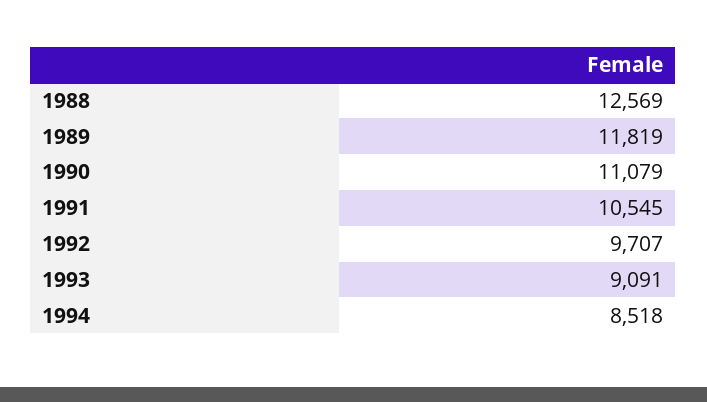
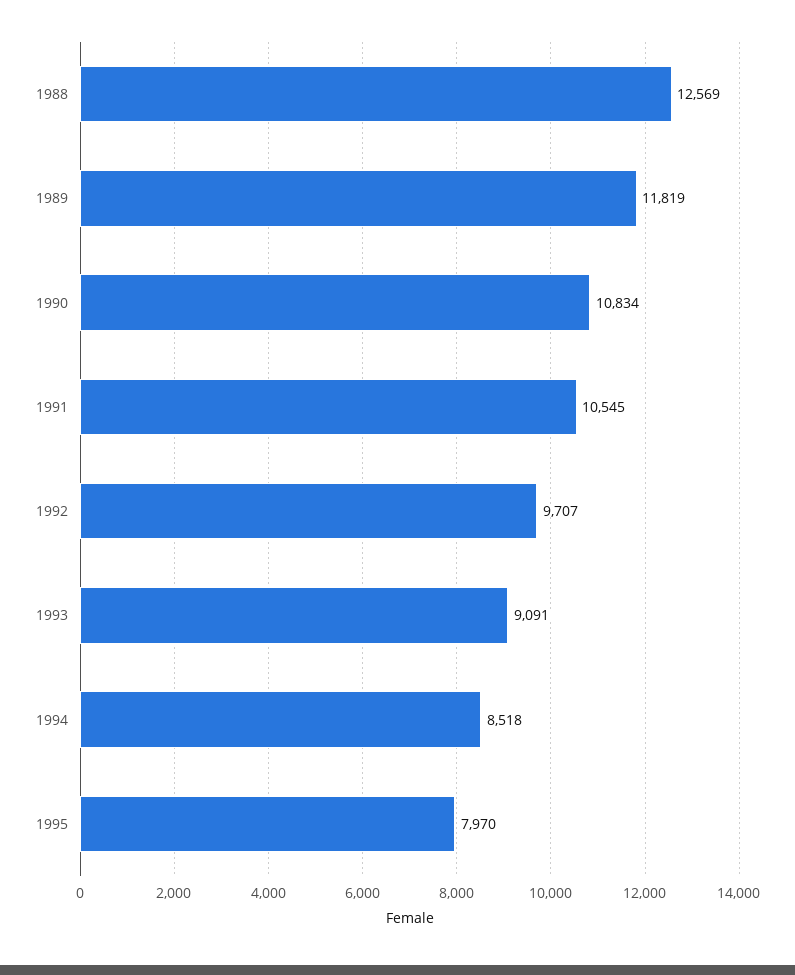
1990: 11079 -> 10834
1995: none -> 7970

